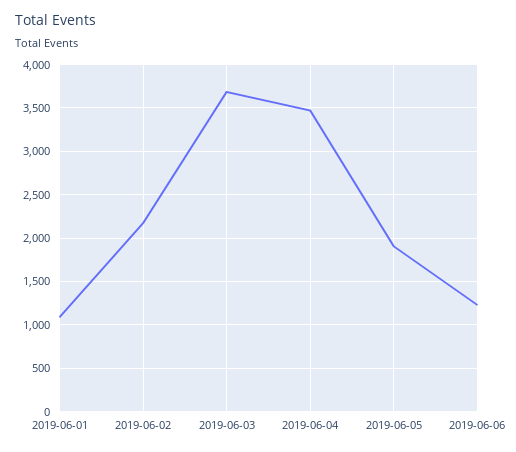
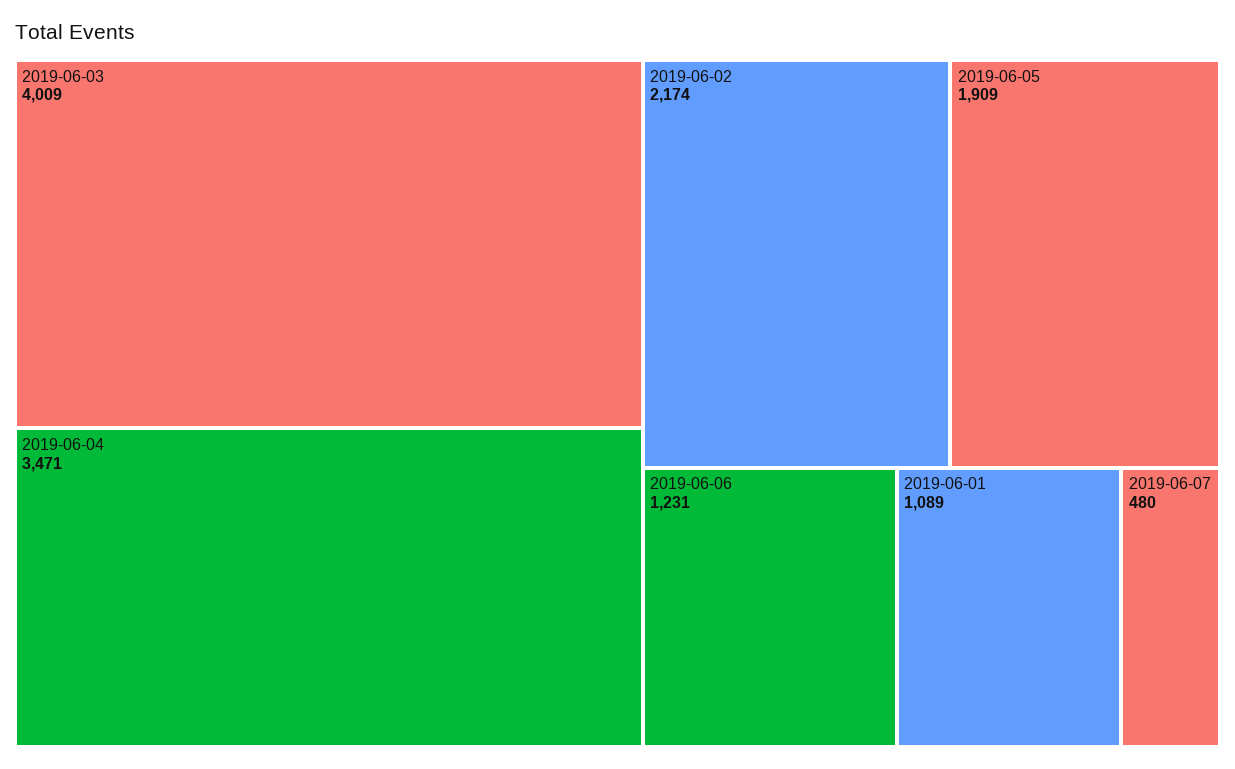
2019-06-03: 3700 -> 4009
2019-06-07: none -> 480

